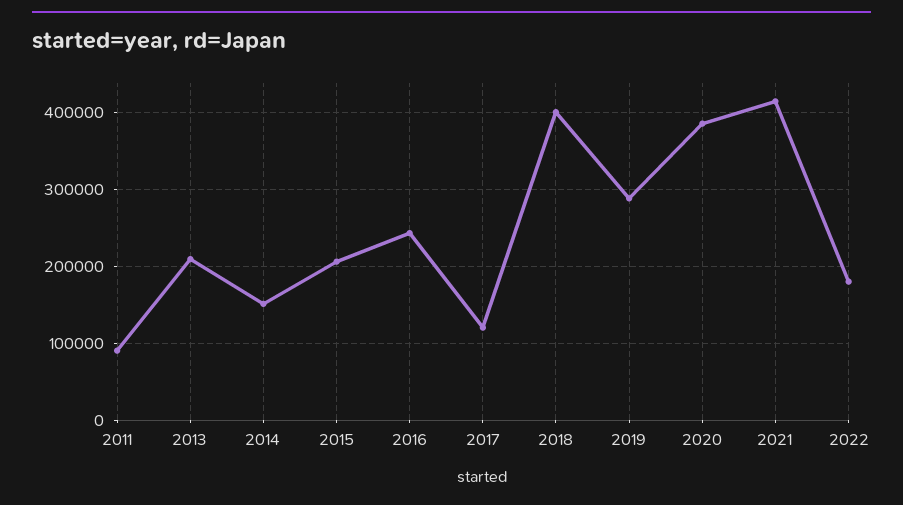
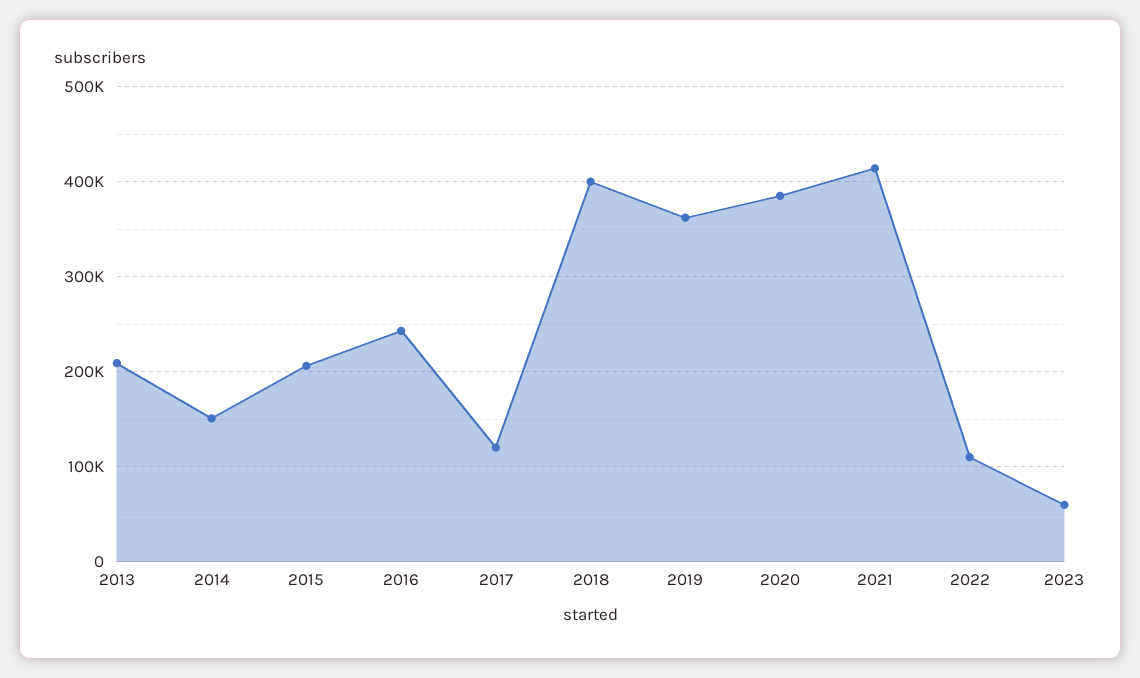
2011: 90000 -> none
2019: 290000 -> 360000
2022: 180000 -> 110000
2023: none -> 60000

